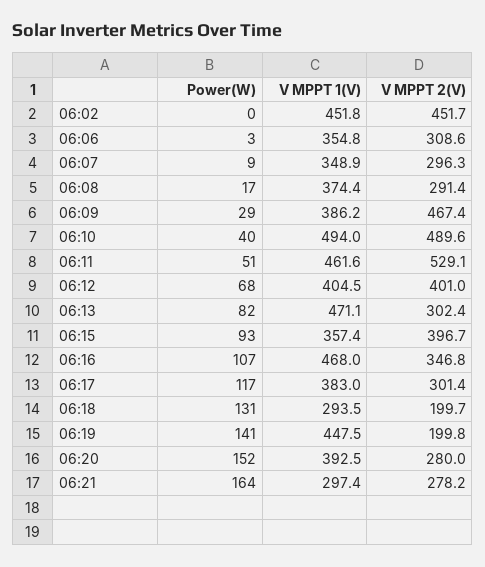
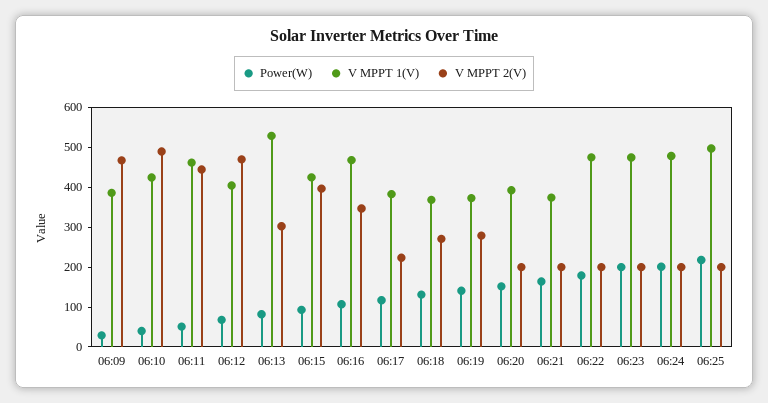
Power(W), 06:02: 0 -> none
V MPPT 1(V), 06:02: 451.8 -> none
V MPPT 2(V), 06:02: 451.7 -> none
Power(W), 06:06: 3 -> none
V MPPT 1(V), 06:06: 354.8 -> none
V MPPT 2(V), 06:06: 308.6 -> none
Power(W), 06:07: 9 -> none
V MPPT 1(V), 06:07: 348.9 -> none
V MPPT 2(V), 06:07: 296.3 -> none
Power(W), 06:08: 17 -> none
V MPPT 1(V), 06:08: 374.4 -> none
V MPPT 2(V), 06:08: 291.4 -> none
V MPPT 1(V), 06:10: 494 -> 425
V MPPT 2(V), 06:11: 529.1 -> 450
V MPPT 2(V), 06:12: 401 -> 475
V MPPT 1(V), 06:13: 471.1 -> 525
V MPPT 1(V), 06:15: 357.4 -> 425
V MPPT 2(V), 06:17: 301.4 -> 225
V MPPT 1(V), 06:18: 293.5 -> 375
V MPPT 2(V), 06:18: 199.7 -> 275
V MPPT 1(V), 06:19: 447.5 -> 375
V MPPT 2(V), 06:19: 199.8 -> 275
V MPPT 2(V), 06:20: 280 -> 200
V MPPT 1(V), 06:21: 297.4 -> 375
V MPPT 2(V), 06:21: 278.2 -> 200
Power(W), 06:22: none -> 175
V MPPT 1(V), 06:22: none -> 475
V MPPT 2(V), 06:22: none -> 200
Power(W), 06:23: none -> 200
V MPPT 1(V), 06:23: none -> 475
V MPPT 2(V), 06:23: none -> 200
Power(W), 06:24: none -> 200
V MPPT 1(V), 06:24: none -> 475
V MPPT 2(V), 06:24: none -> 200
Power(W), 06:25: none -> 225
V MPPT 1(V), 06:25: none -> 500
V MPPT 2(V), 06:25: none -> 200

